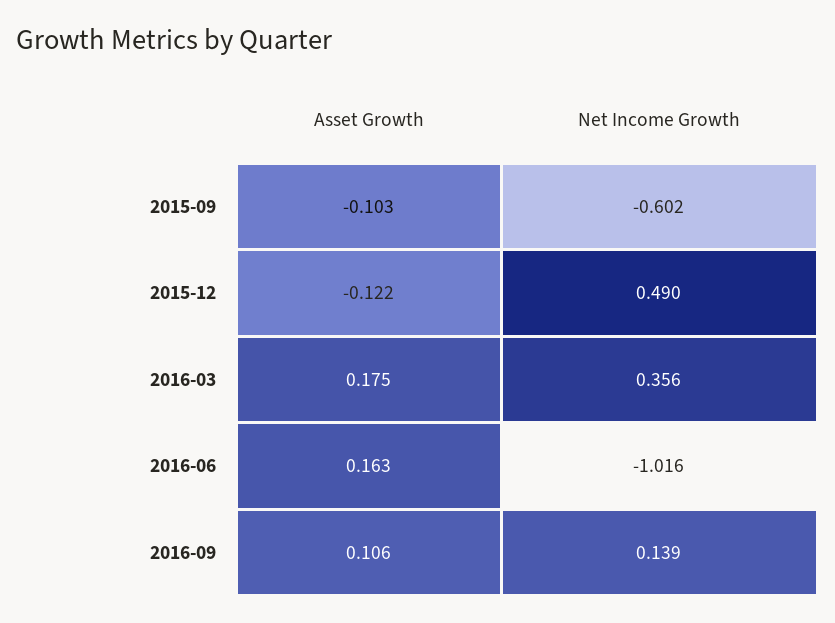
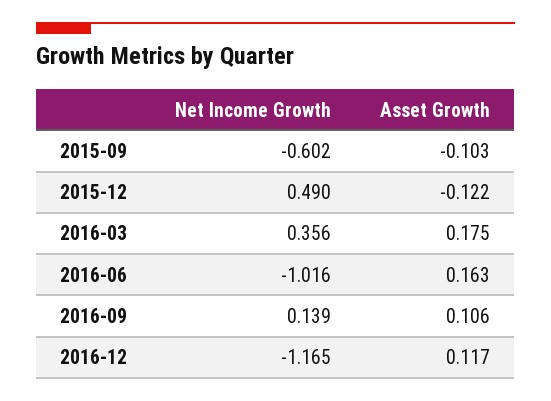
Net Income Growth, 2016-12: none -> -1.165
Asset Growth, 2016-12: none -> 0.117

